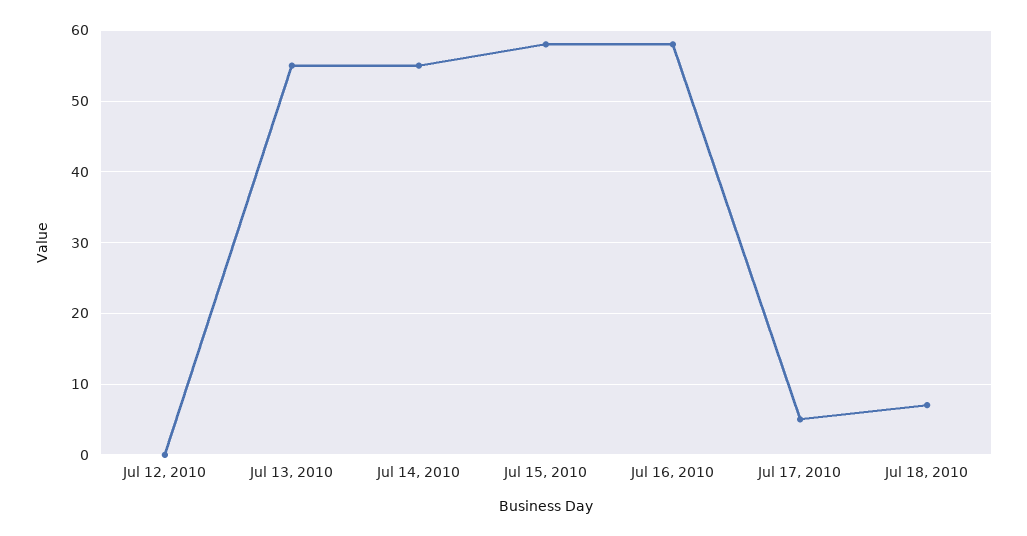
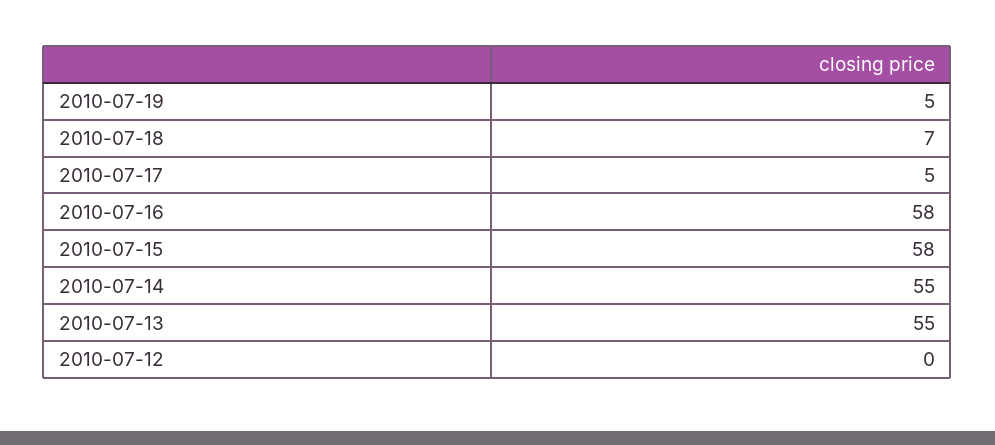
2010-07-19: none -> 5

